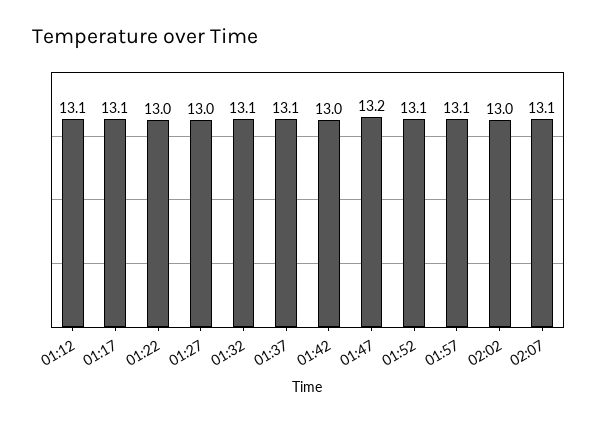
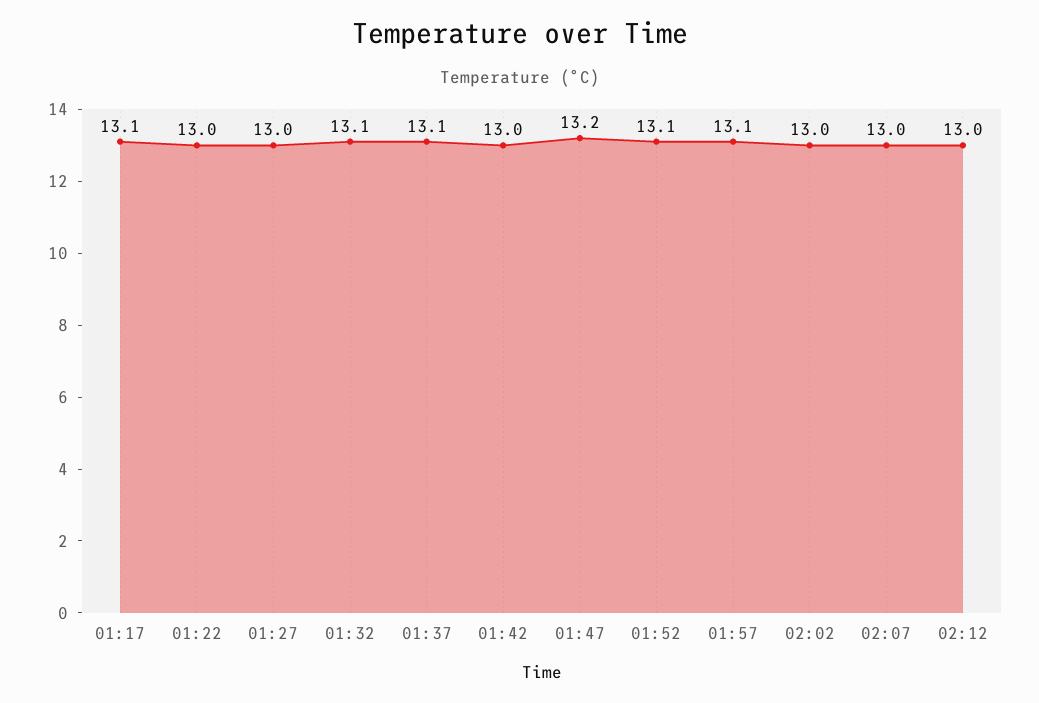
01:12: 13.1 -> none
02:07: 13.1 -> 13
02:12: none -> 13

